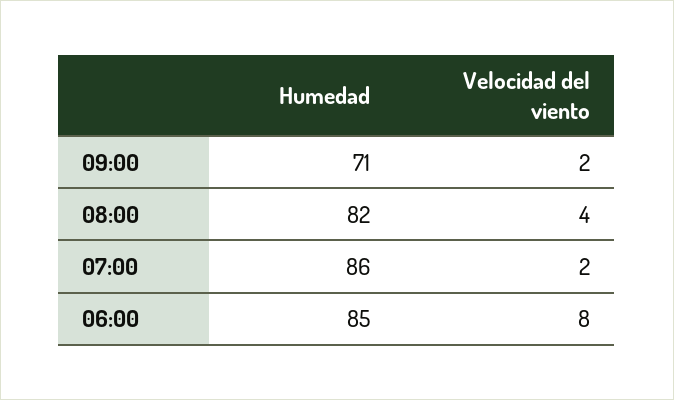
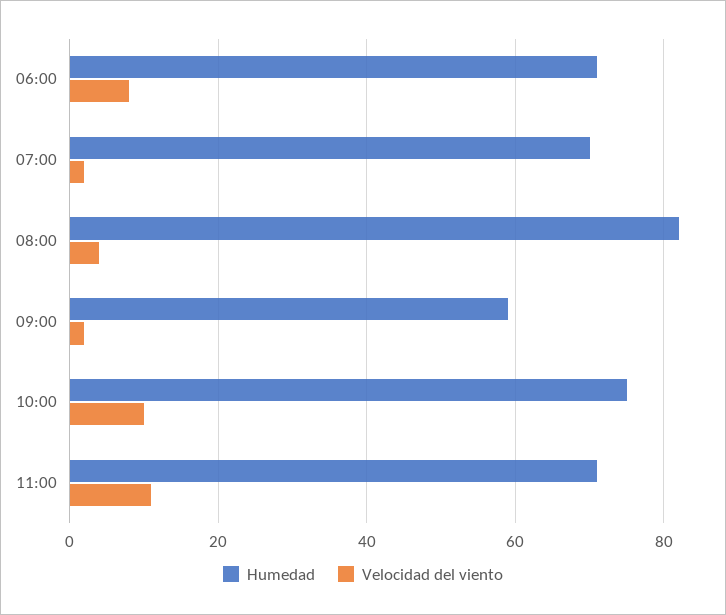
Humedad, 09:00: 71 -> 60
Humedad, 07:00: 86 -> 70
Humedad, 06:00: 85 -> 70
Humedad, 10:00: none -> 75
Velocidad del viento, 10:00: none -> 10
Humedad, 11:00: none -> 70
Velocidad del viento, 11:00: none -> 10

